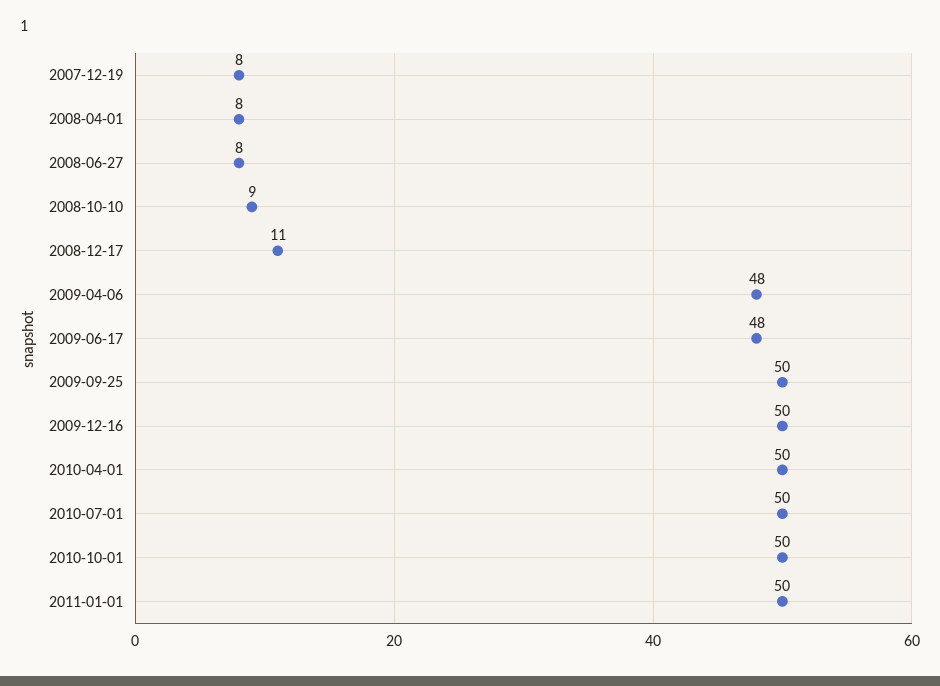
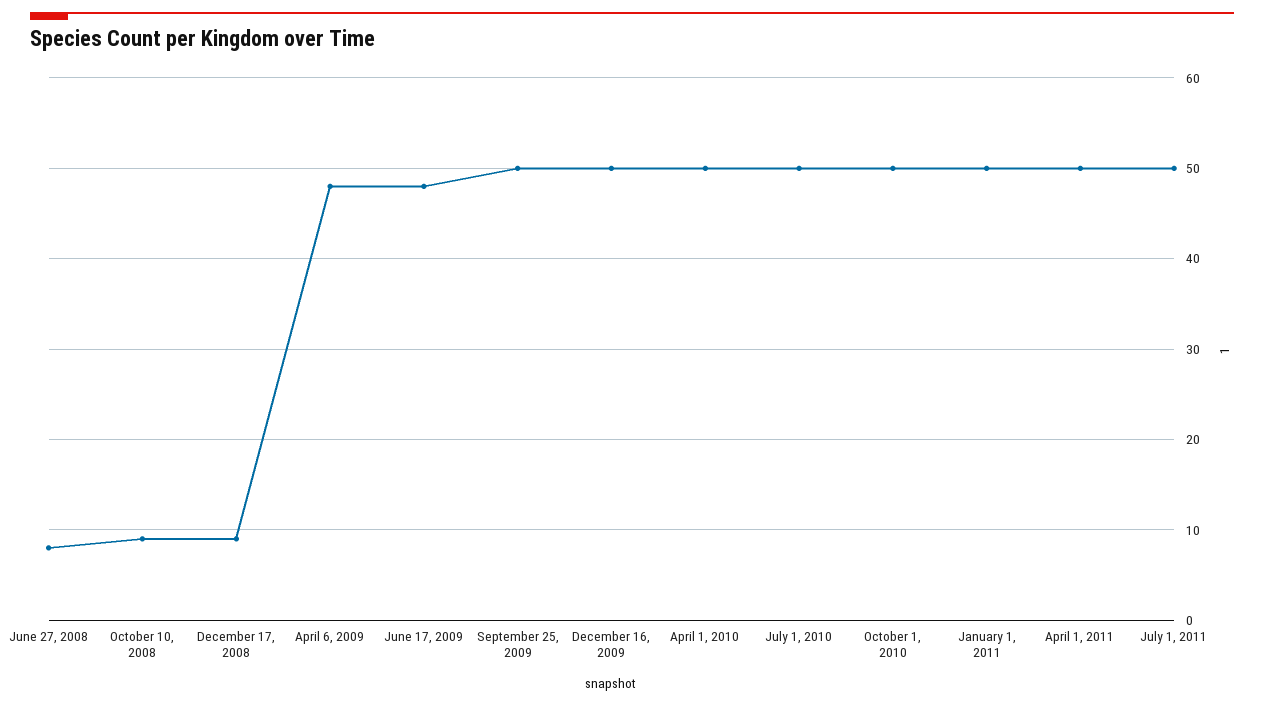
2007-12-19: 8 -> none
2008-04-01: 8 -> none
2008-12-17: 11 -> 9
April 1, 2011: none -> 50
July 1, 2011: none -> 50

